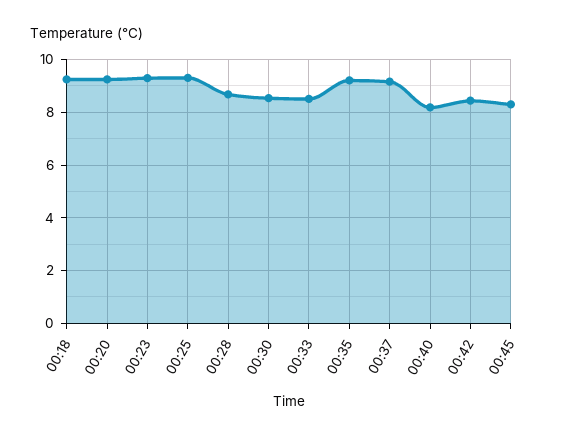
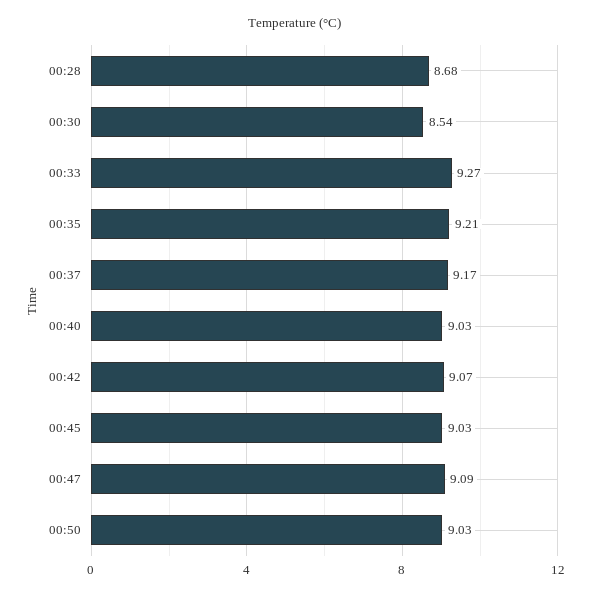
00:18: 9.25 -> none
00:20: 9.25 -> none
00:23: 9.25 -> none
00:25: 9.25 -> none
00:33: 8.5 -> 9.27
00:40: 8.25 -> 9.03
00:42: 8.5 -> 9.07
00:45: 8.25 -> 9.03
00:47: none -> 9.09
00:50: none -> 9.03

